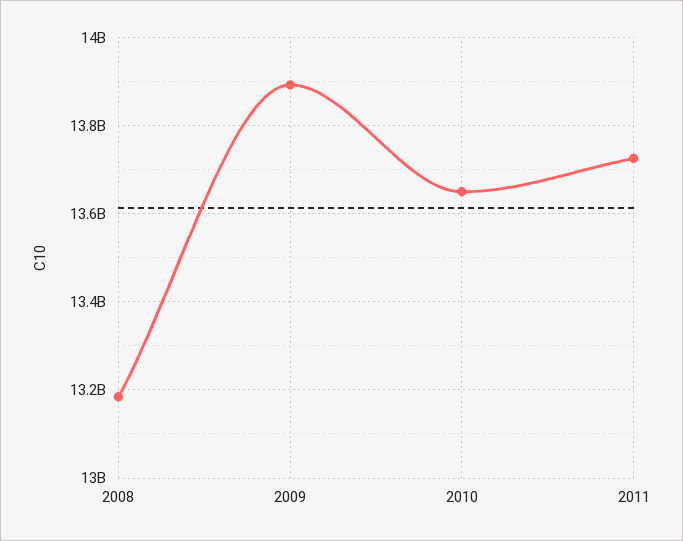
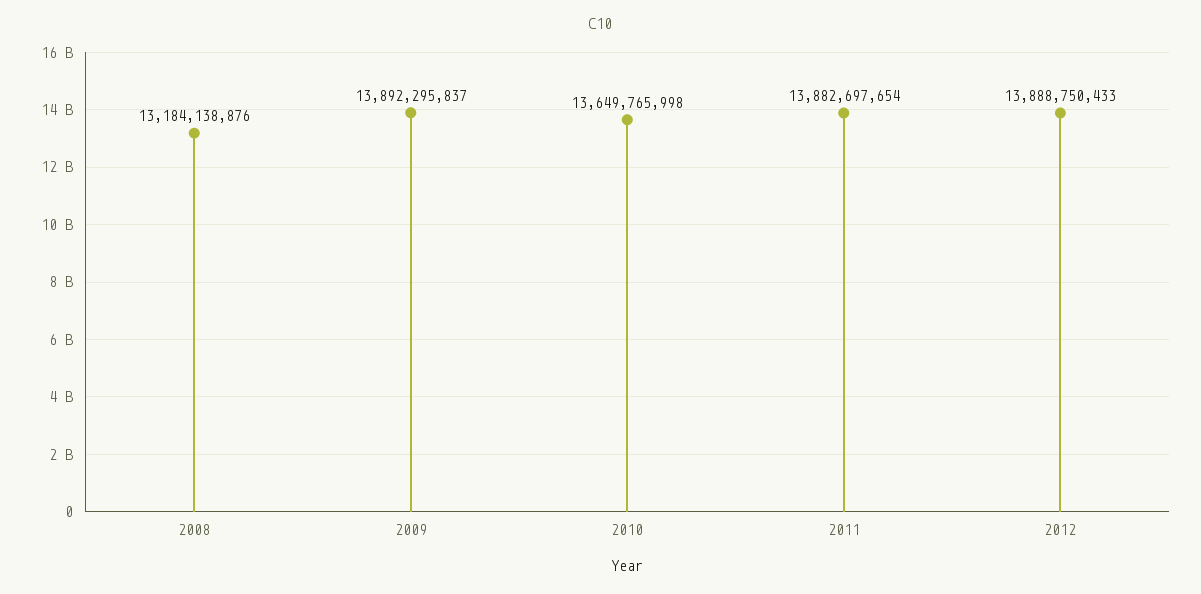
2011: 13720000000 -> 13882697654
2012: none -> 13888750433

